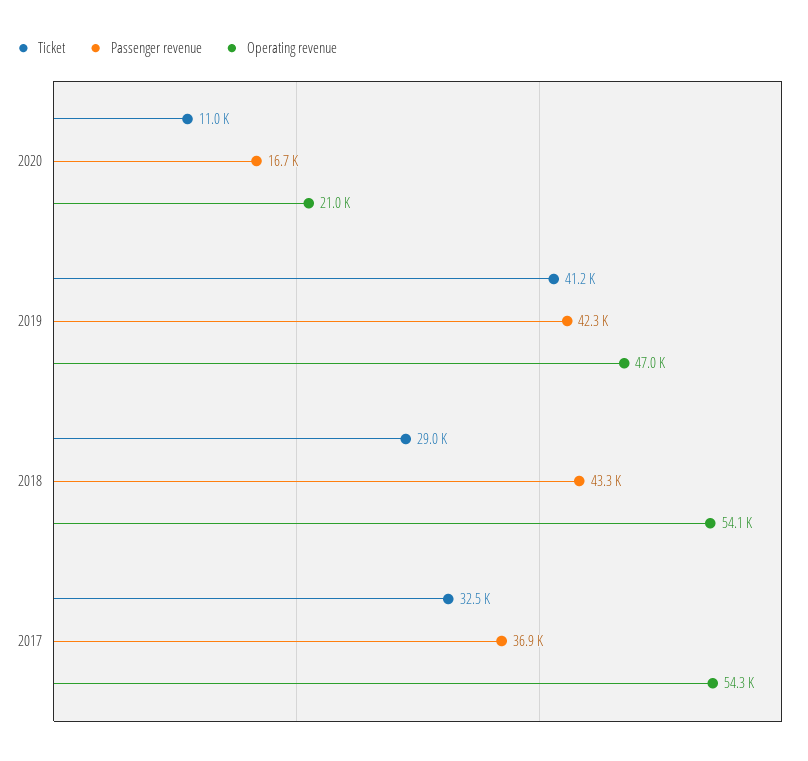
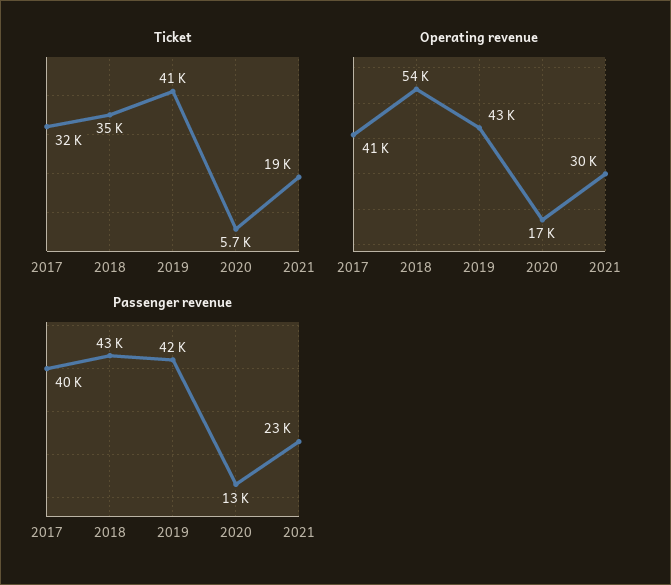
Ticket, 2020: 11000 -> 5700
Passenger revenue, 2020: 16700 -> 13000
Operating revenue, 2020: 21000 -> 17000
Operating revenue, 2019: 47000 -> 43000
Ticket, 2018: 29000 -> 35000
Passenger revenue, 2017: 36900 -> 40000
Operating revenue, 2017: 54300 -> 41000
Ticket, 2021: none -> 19000
Operating revenue, 2021: none -> 30000
Passenger revenue, 2021: none -> 23000

